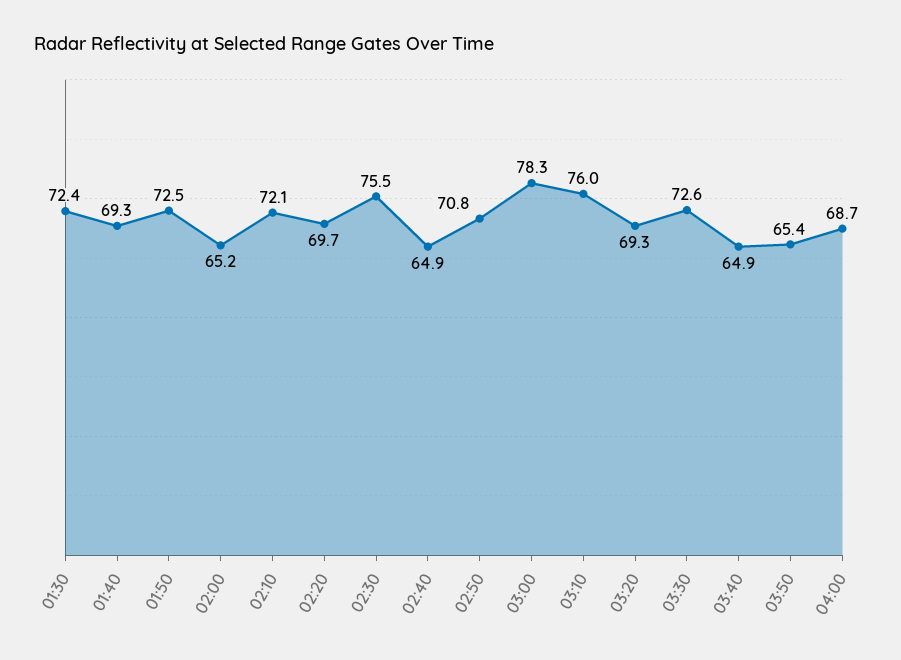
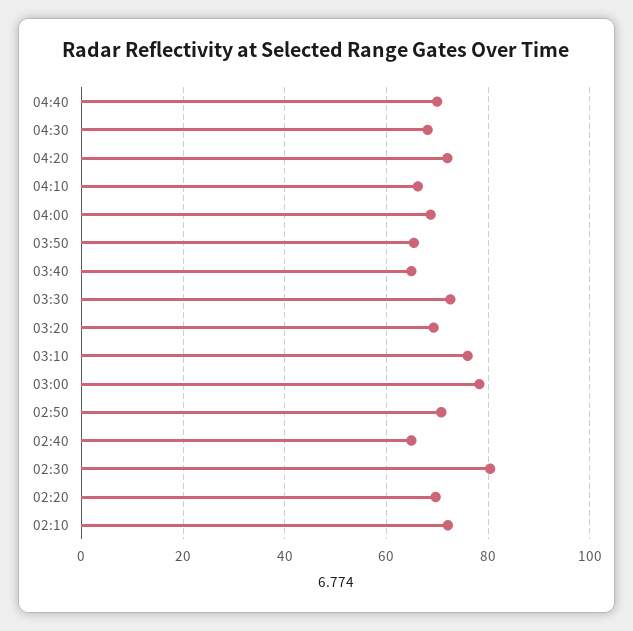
01:30: 72.4 -> none
01:40: 69.3 -> none
01:50: 72.5 -> none
02:00: 65.2 -> none
02:30: 75.5 -> 80
04:40: none -> 70
04:30: none -> 68
04:20: none -> 72
04:10: none -> 66

